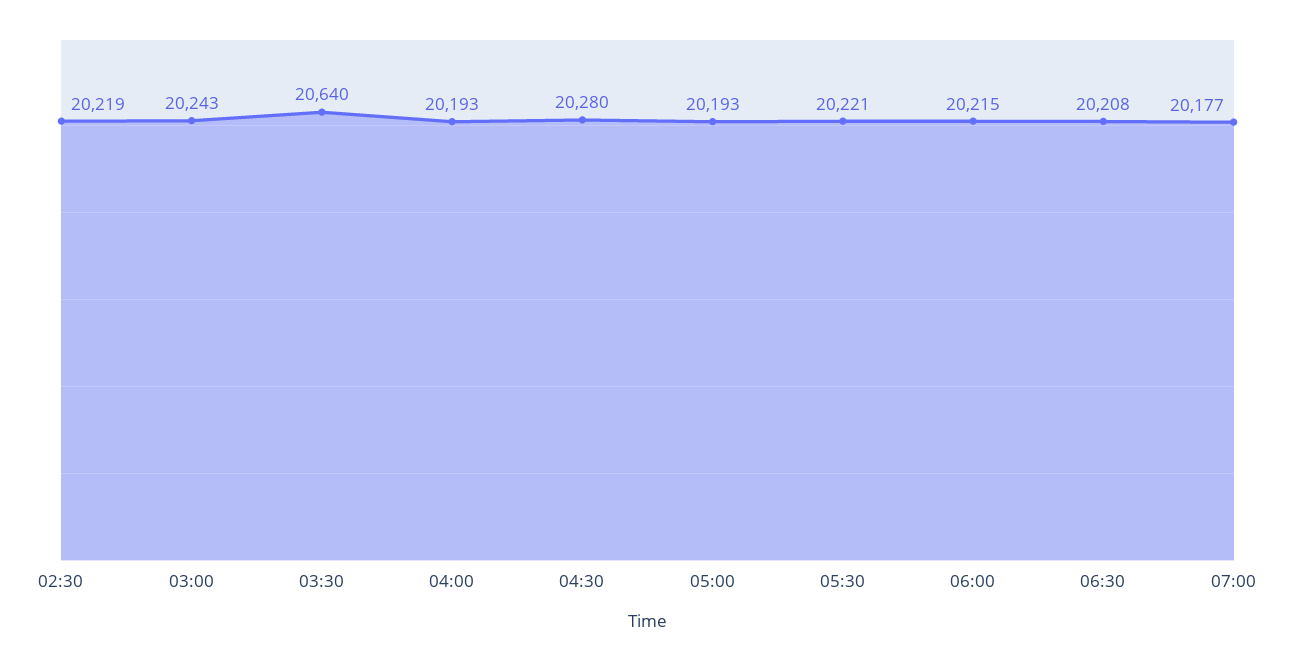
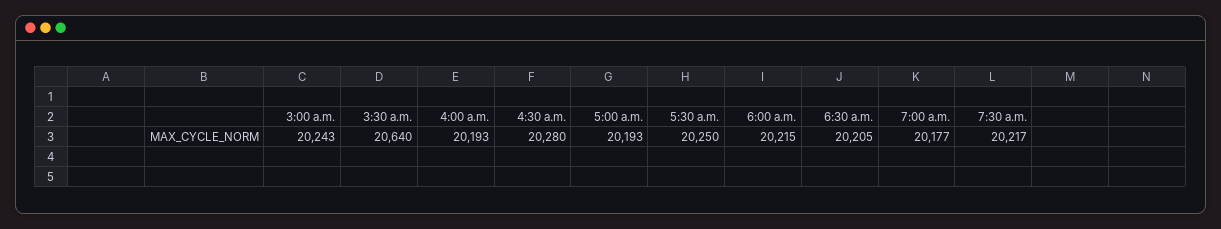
02:30: 20219 -> none
05:30: 20221 -> 20250
06:30: 20208 -> 20205
7:30 a.m.: none -> 20217

